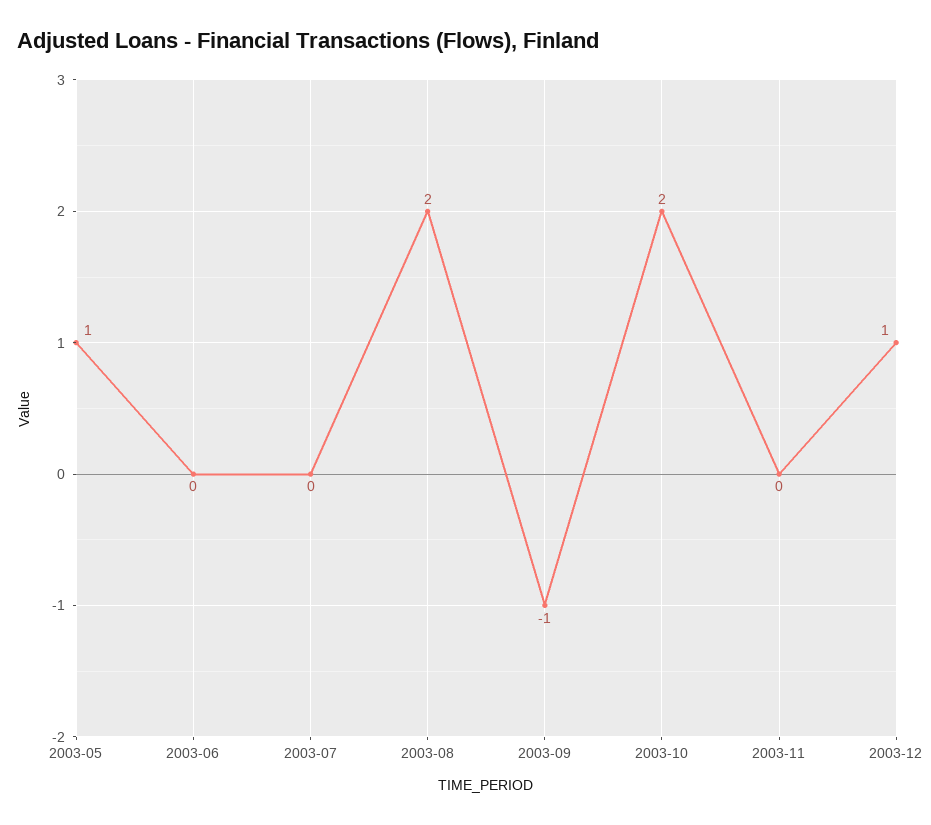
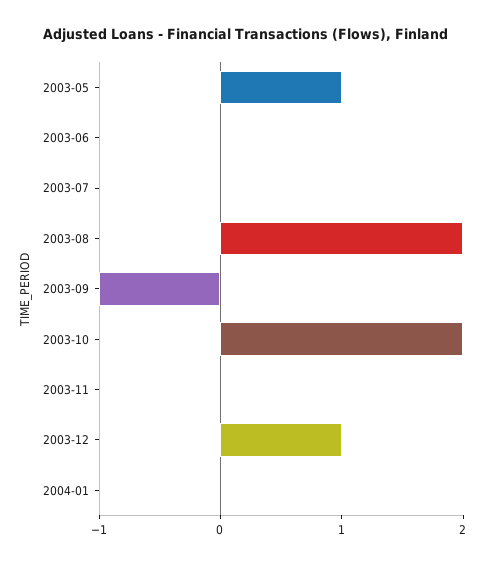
2004-01: none -> 0

